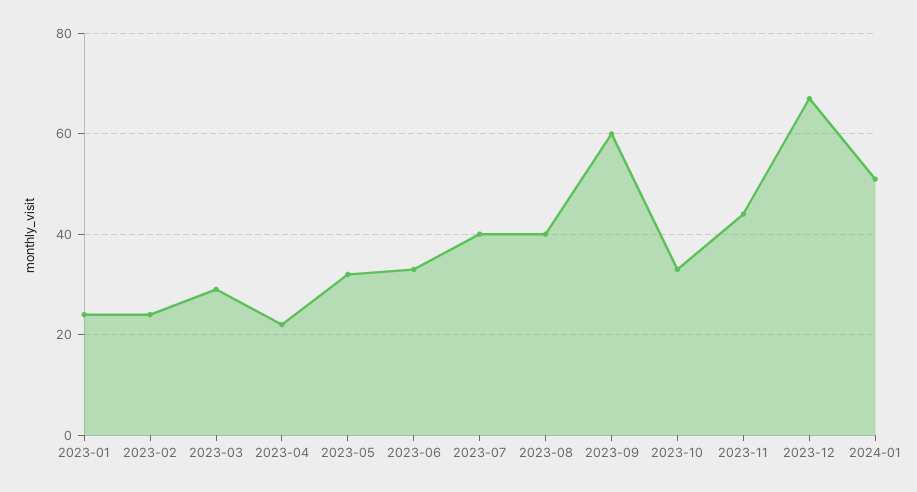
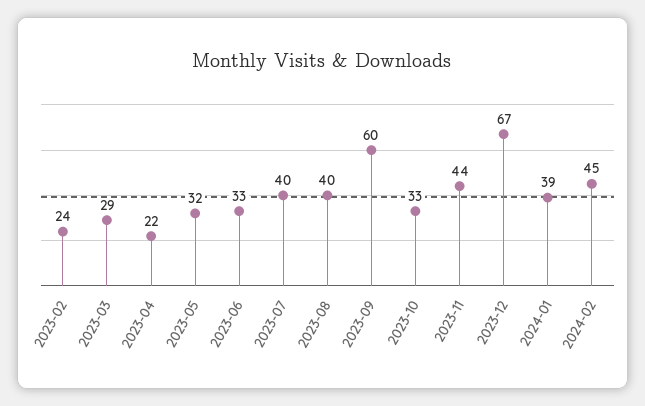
2023-01: 25 -> none
2024-01: 50 -> 39
2024-02: none -> 45

